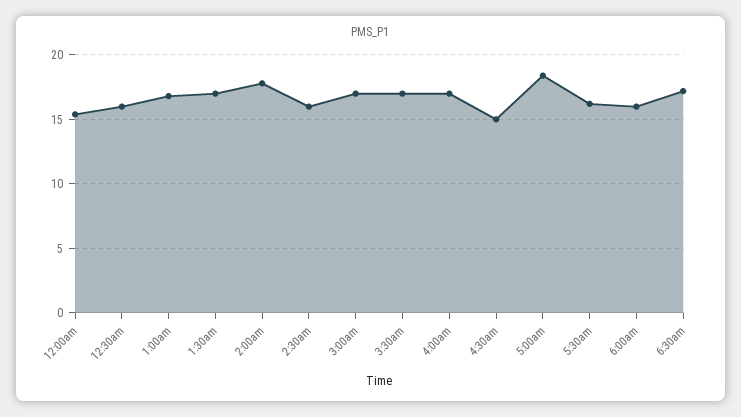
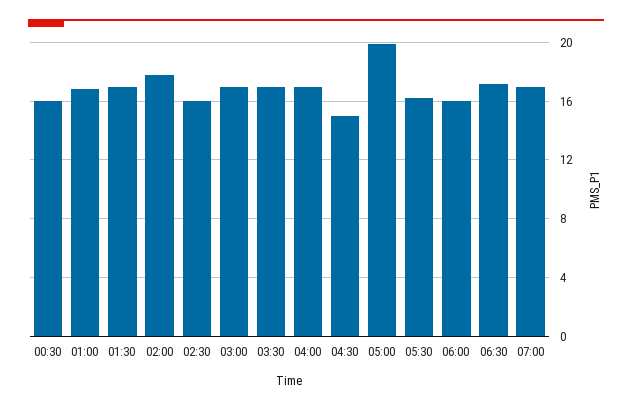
12:00am: 15.5 -> none
5:00am: 18.5 -> 20
07:00: none -> 17

